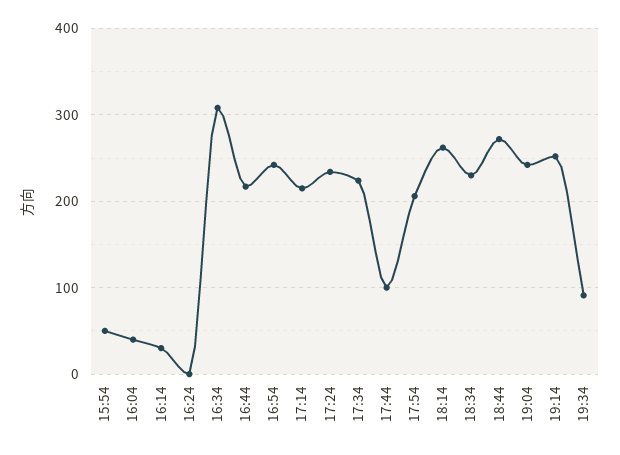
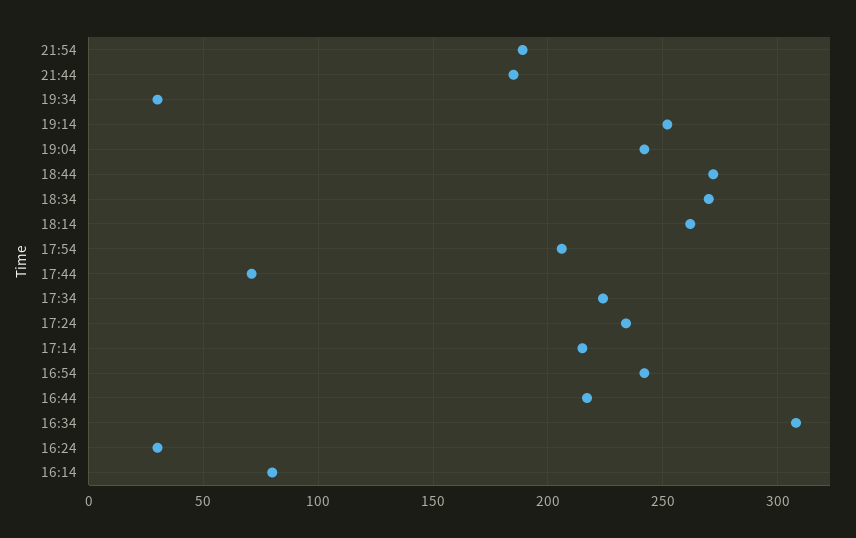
15:54: 50 -> none
16:04: 40 -> none
16:14: 30 -> 80
16:24: 0 -> 30
17:44: 100 -> 70
18:34: 230 -> 270
19:34: 90 -> 30
21:54: none -> 190
21:44: none -> 185

